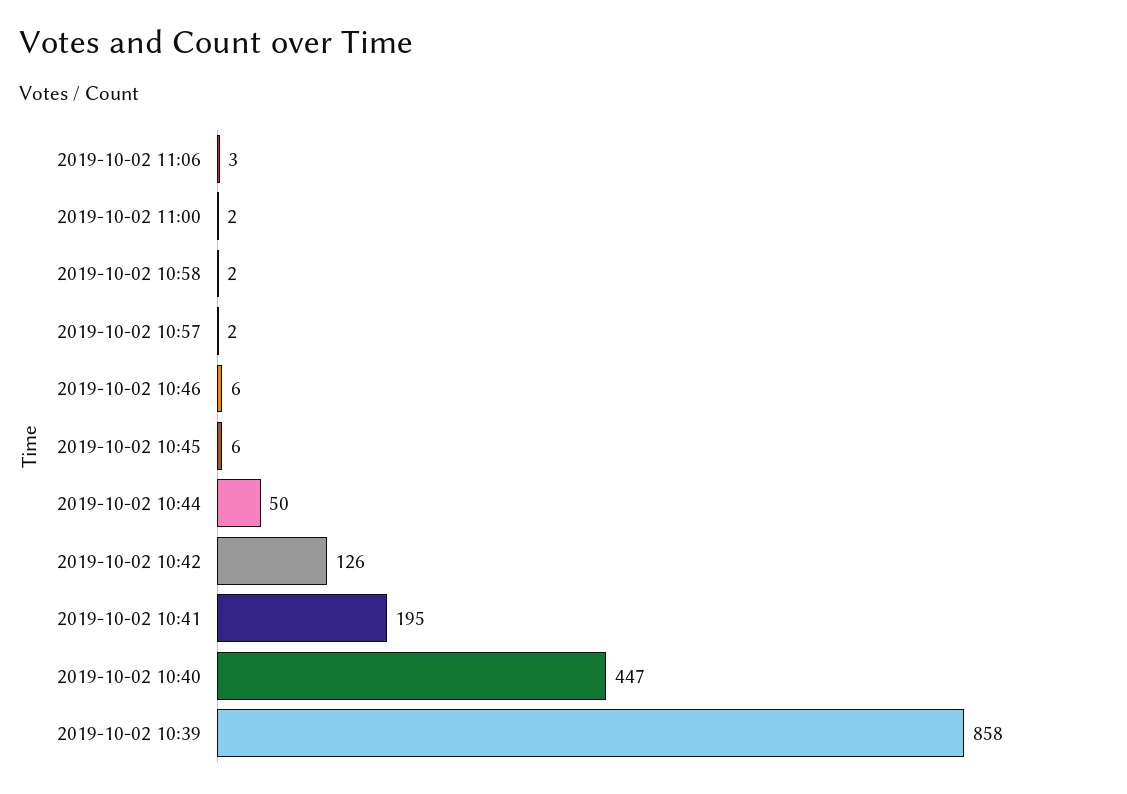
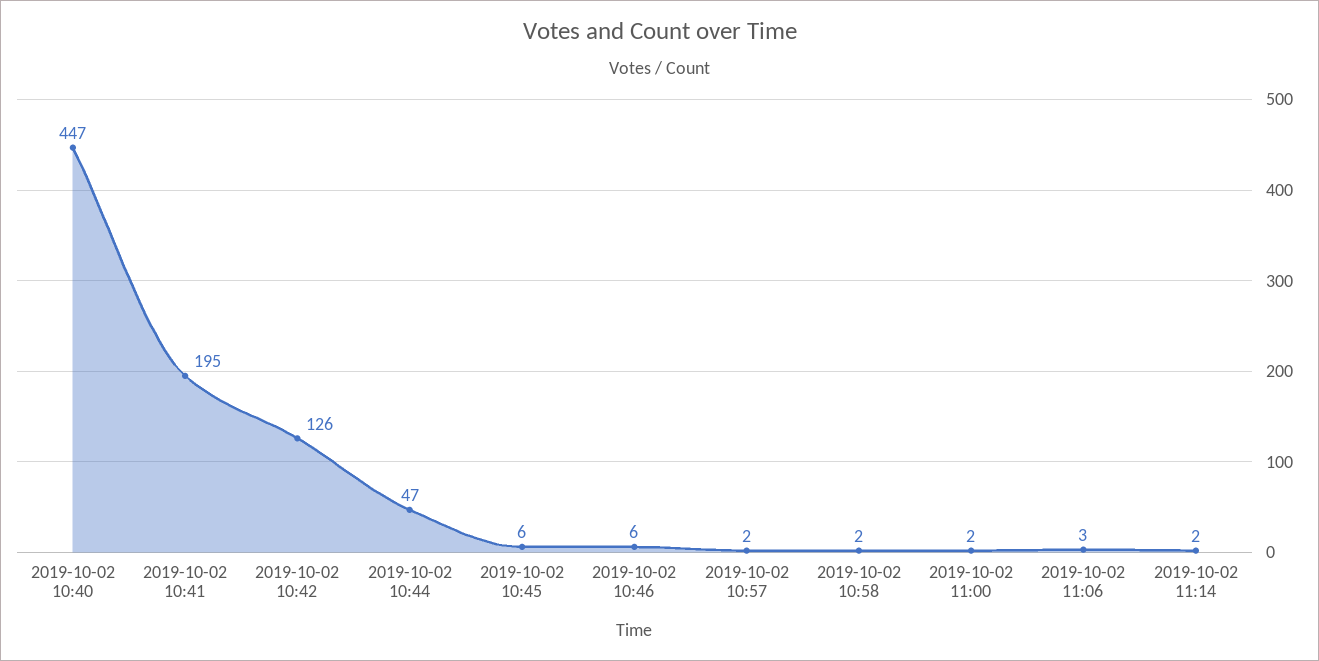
2019-10-02 10:44: 50 -> 47
2019-10-02 10:39: 858 -> none
2019-10-02 11:14: none -> 2

